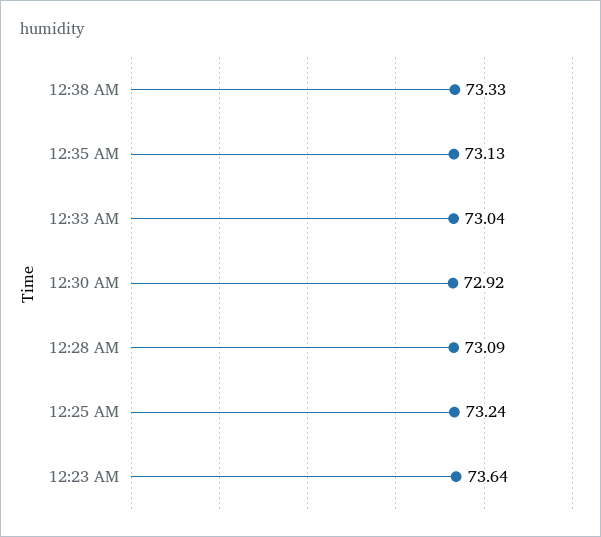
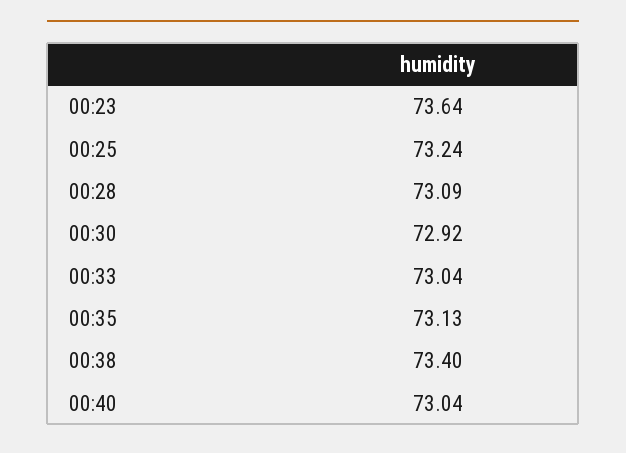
12:38 AM: 73.33 -> 73.4
00:40: none -> 73.04

